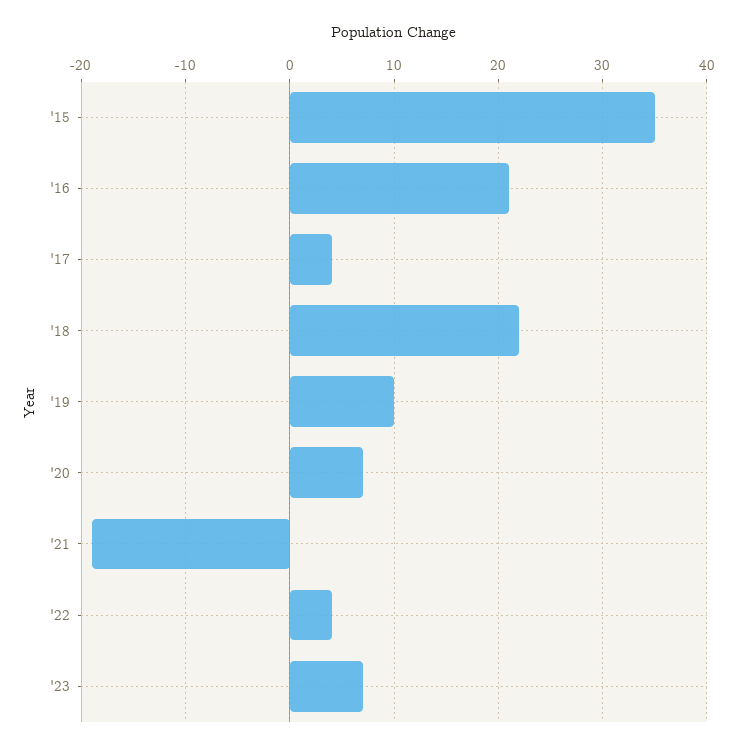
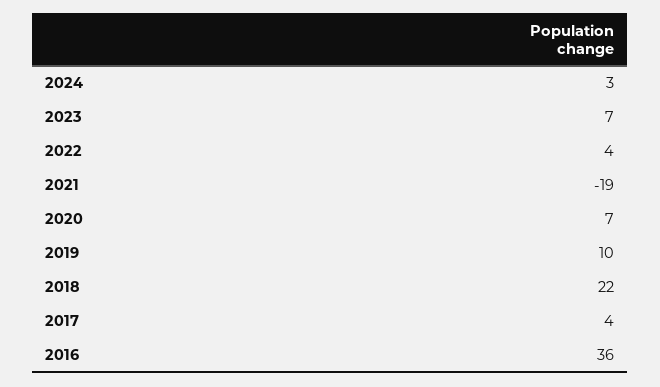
'15: 35 -> none
'16: 21 -> 36
2024: none -> 3

